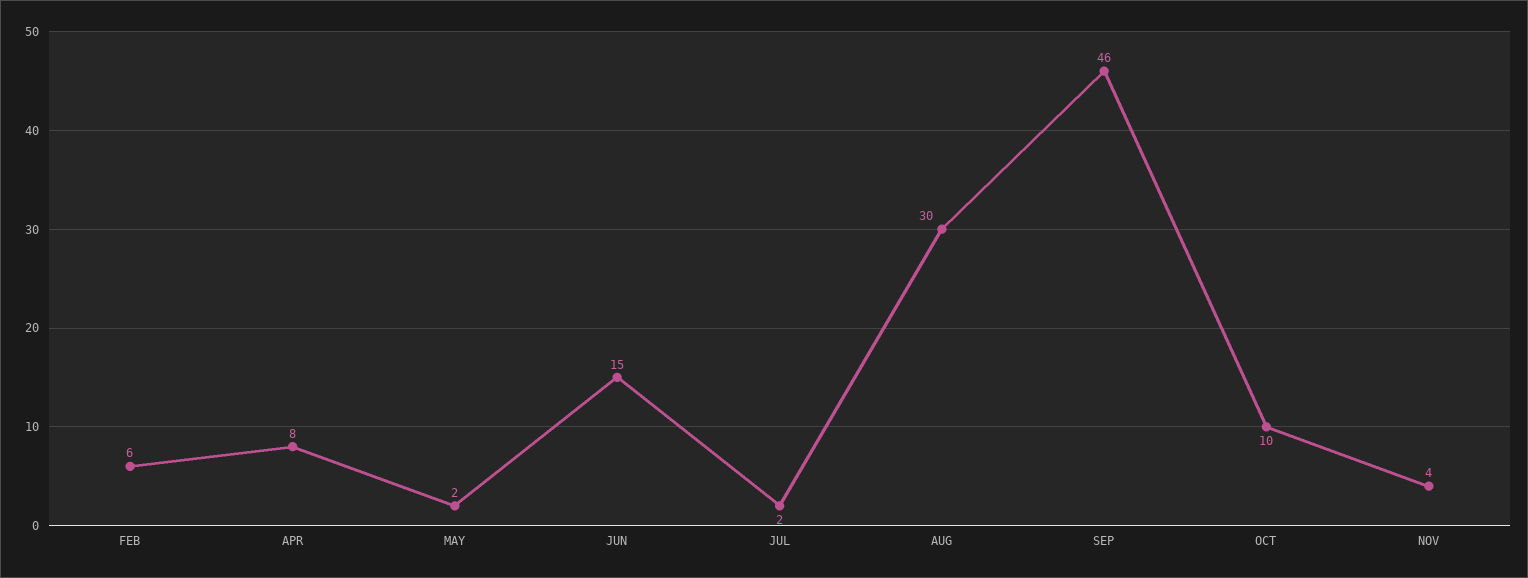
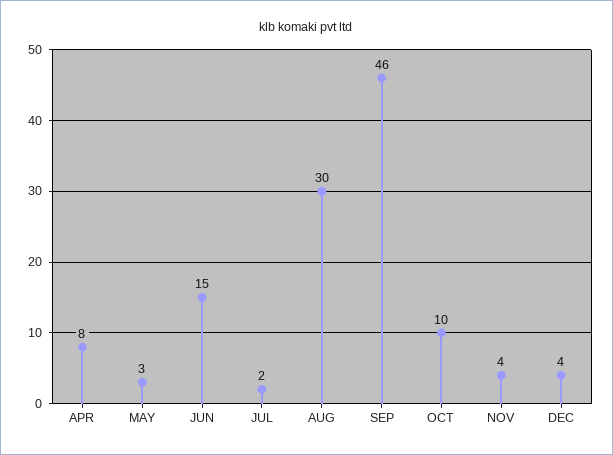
FEB: 6 -> none
MAY: 2 -> 3
DEC: none -> 4

